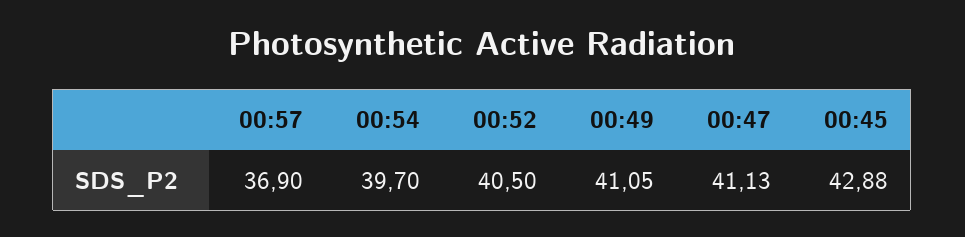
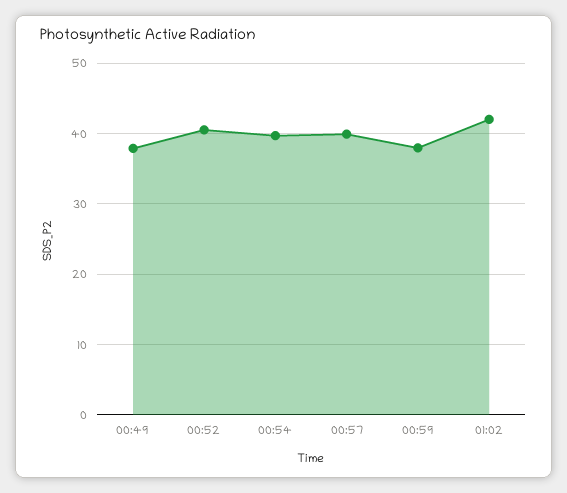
00:57: 36.9 -> 40
00:49: 41.05 -> 38
00:47: 41.13 -> none
00:45: 42.88 -> none
00:59: none -> 38
01:02: none -> 42

